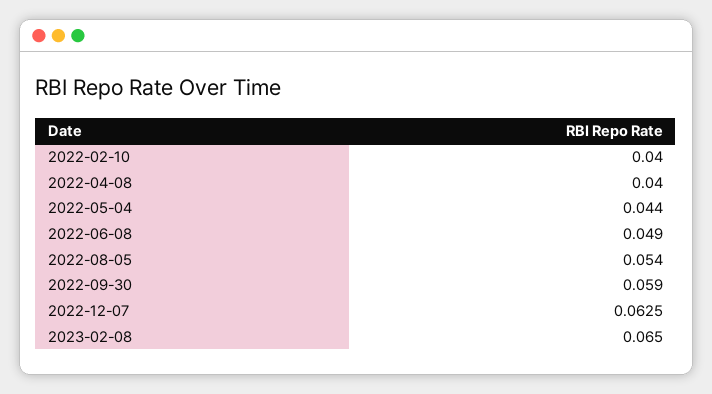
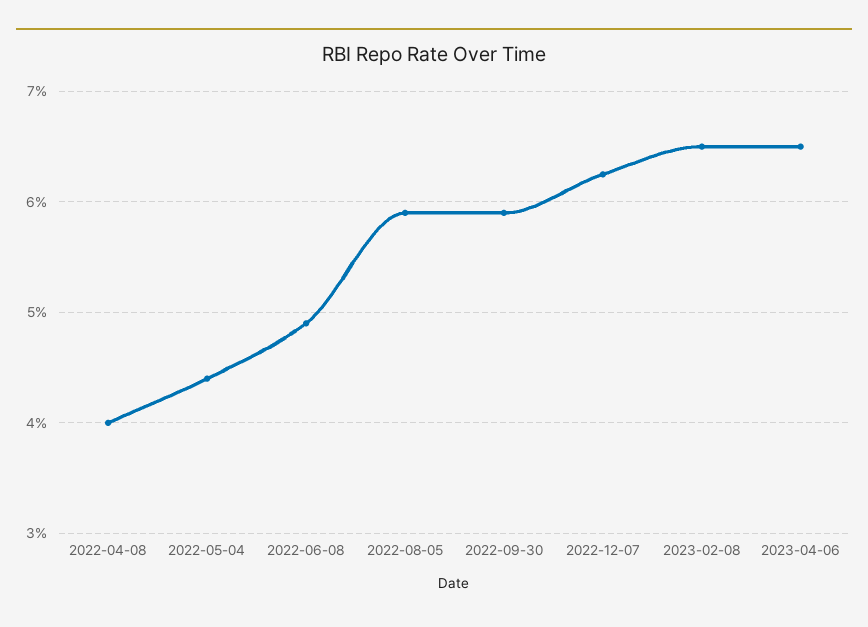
2022-02-10: 0.04 -> none
2022-08-05: 0.054 -> 0.059
2023-04-06: none -> 0.065

